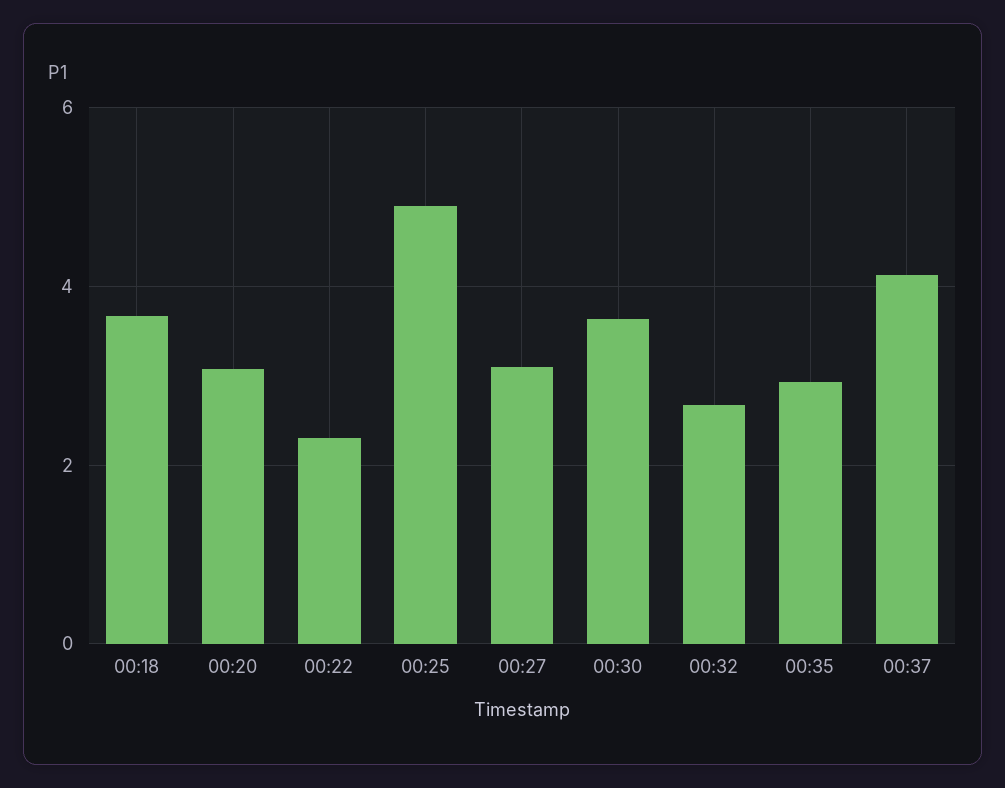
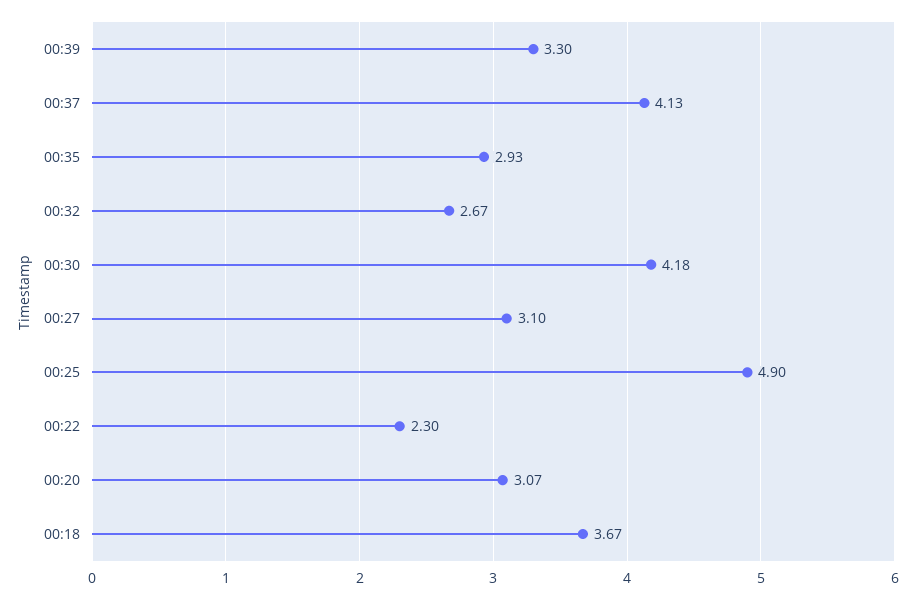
00:30: 3.6 -> 4.18
00:39: none -> 3.3

